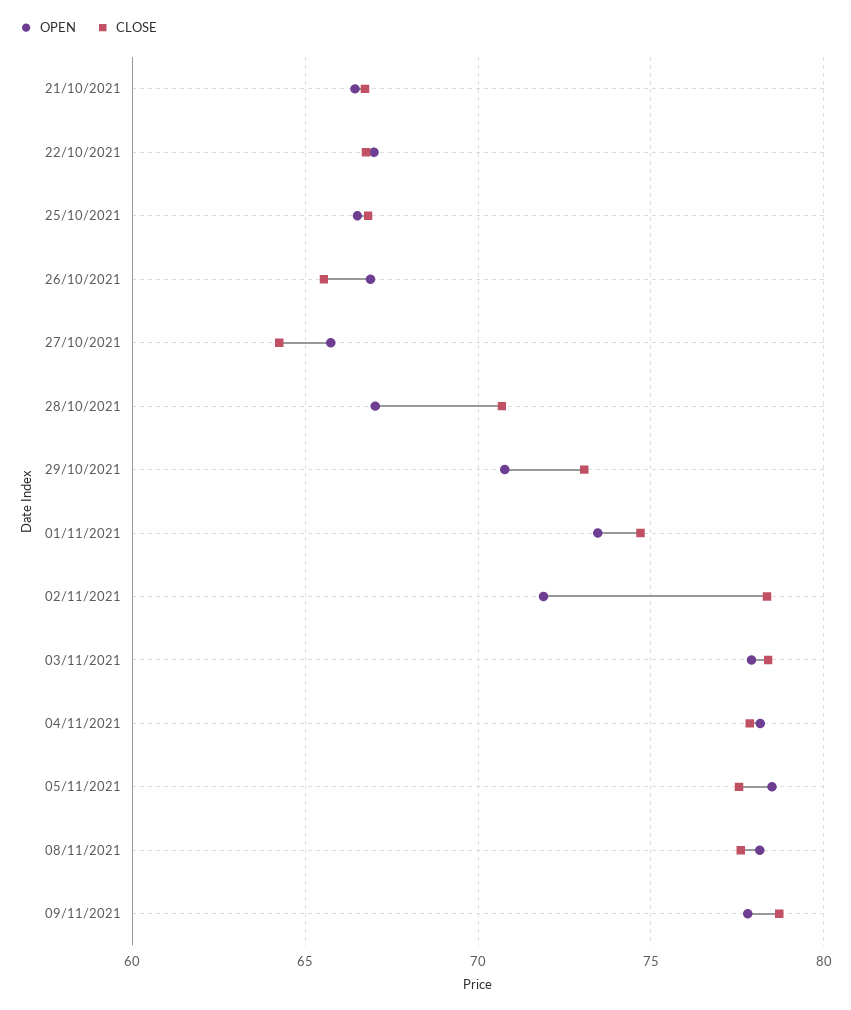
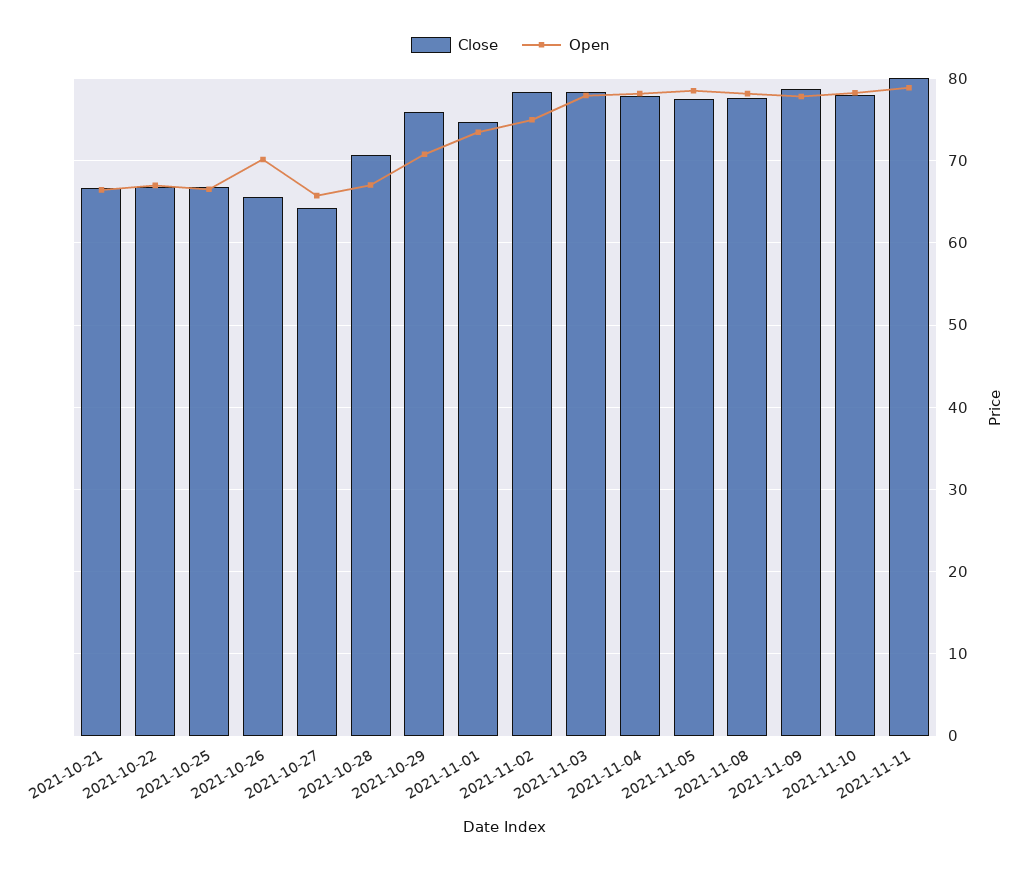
OPEN, 26/10/2021: 67 -> 70
CLOSE, 29/10/2021: 73 -> 76
OPEN, 02/11/2021: 72 -> 75
CLOSE, 2021-11-10: none -> 78
OPEN, 2021-11-10: none -> 78
CLOSE, 2021-11-11: none -> 80
OPEN, 2021-11-11: none -> 79

